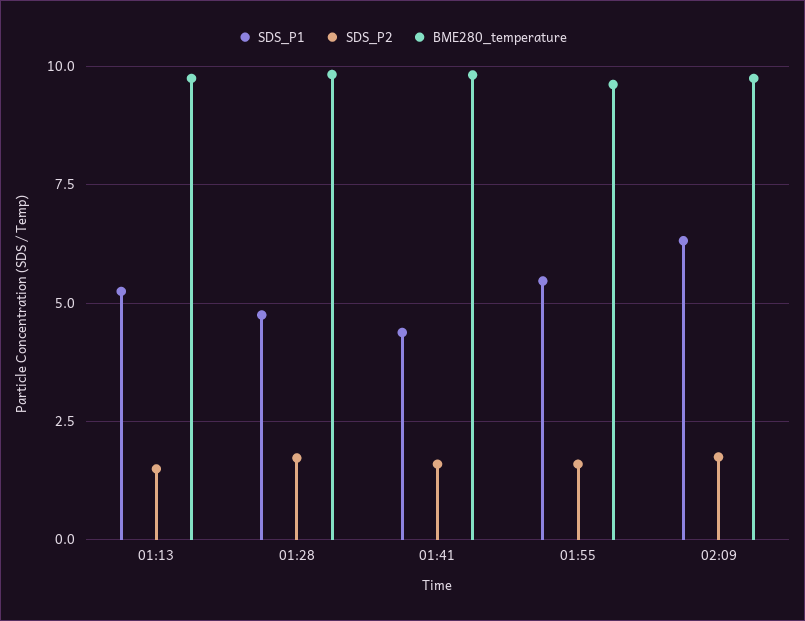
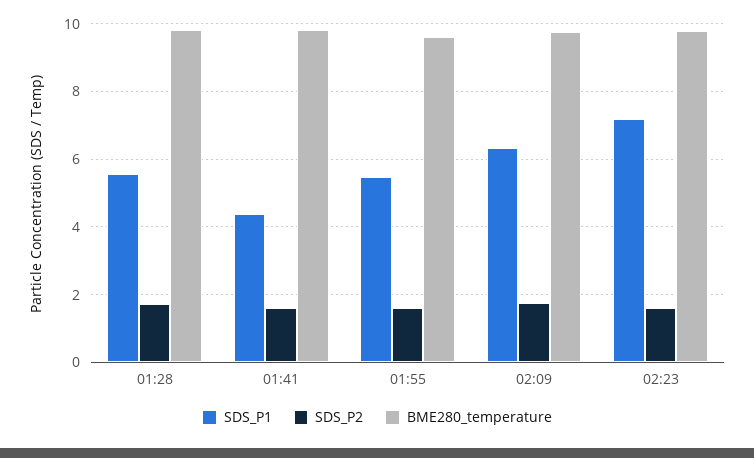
SDS_P1, 01:13: 5.25 -> none
SDS_P2, 01:13: 1.5 -> none
BME280_temperature, 01:13: 9.75 -> none
SDS_P1, 01:28: 4.75 -> 5.6
SDS_P1, 02:23: none -> 7.2
SDS_P2, 02:23: none -> 1.6
BME280_temperature, 02:23: none -> 9.8

